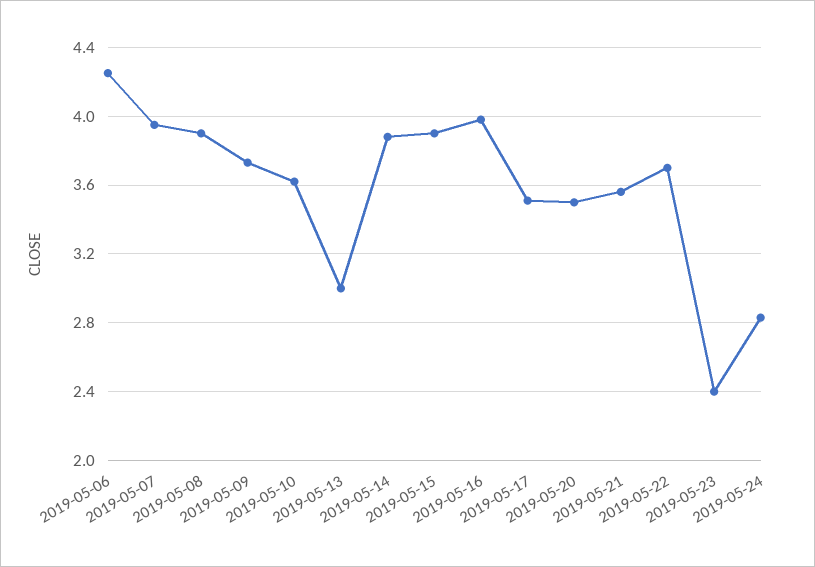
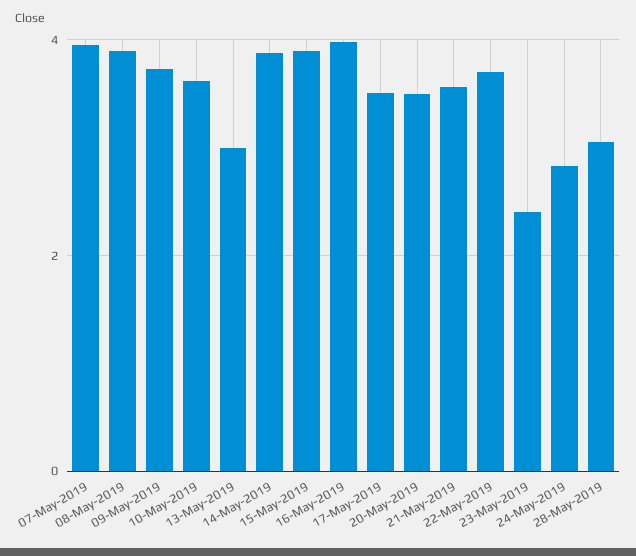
2019-05-06: 4.25 -> none
28-May-2019: none -> 3

